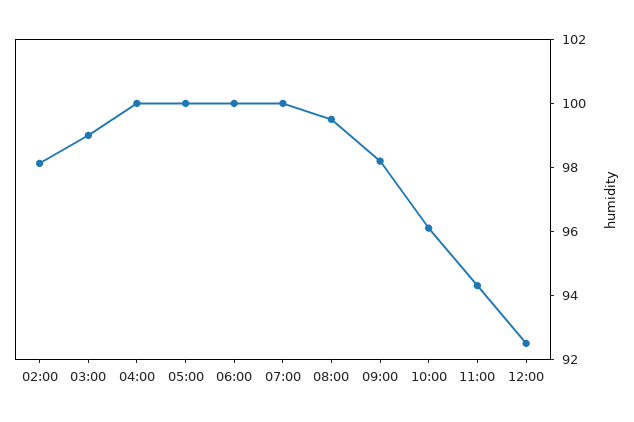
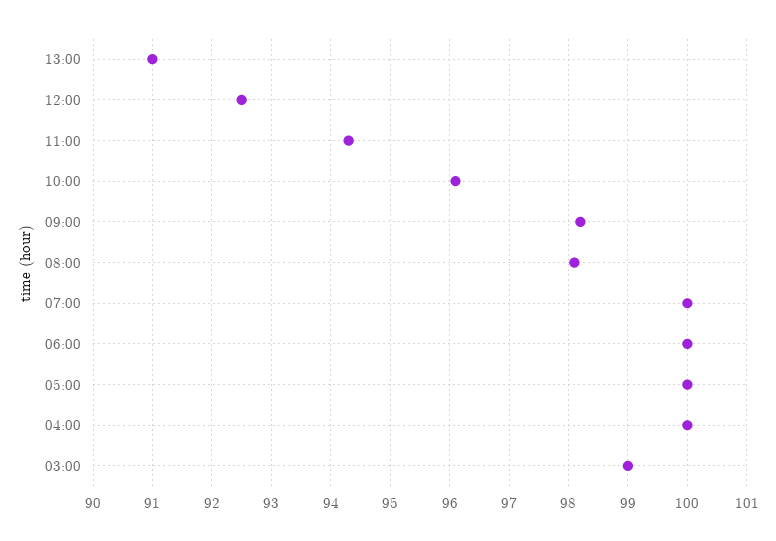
02:00: 98 -> none
08:00: 99.5 -> 98
13:00: none -> 91

